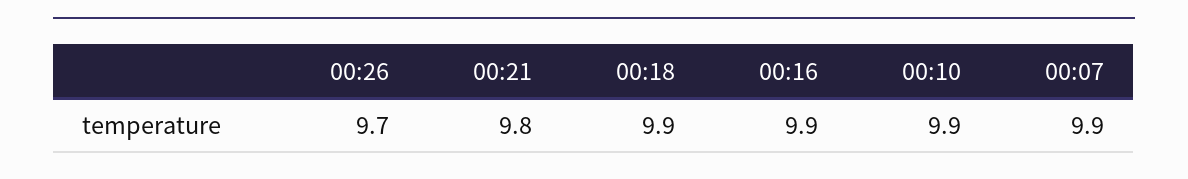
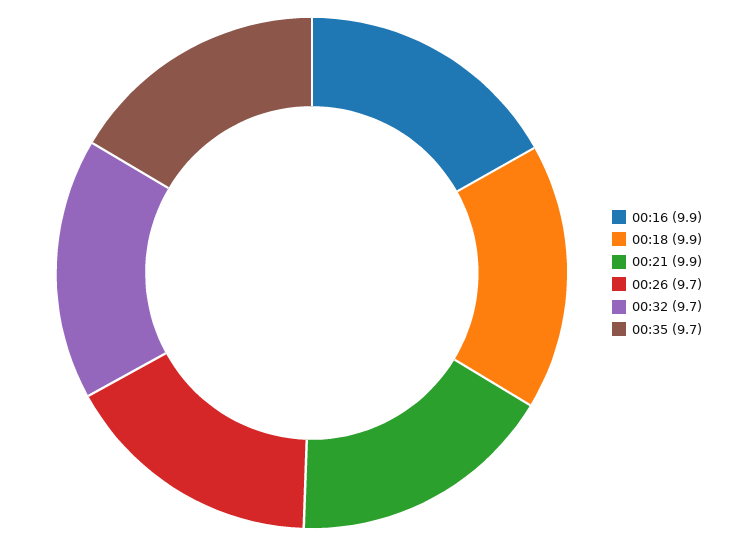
00:21: 9.8 -> 9.9
00:10: 9.9 -> none
00:07: 9.9 -> none
00:32: none -> 9.7
00:35: none -> 9.7

